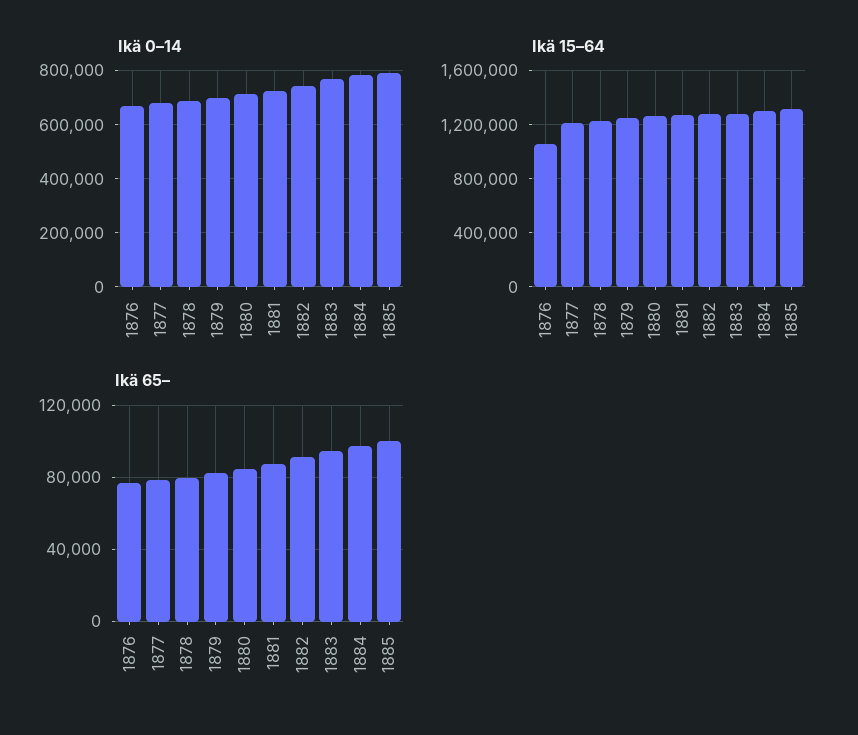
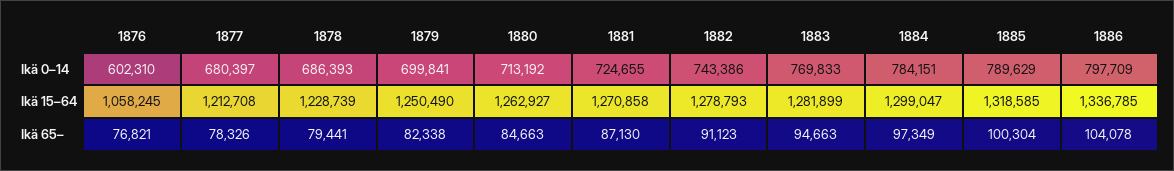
Ikä 0–14, 1876: 675000 -> 602310
Ikä 0–14, 1886: none -> 797709
Ikä 15–64, 1886: none -> 1336785
Ikä 65–, 1886: none -> 104078

